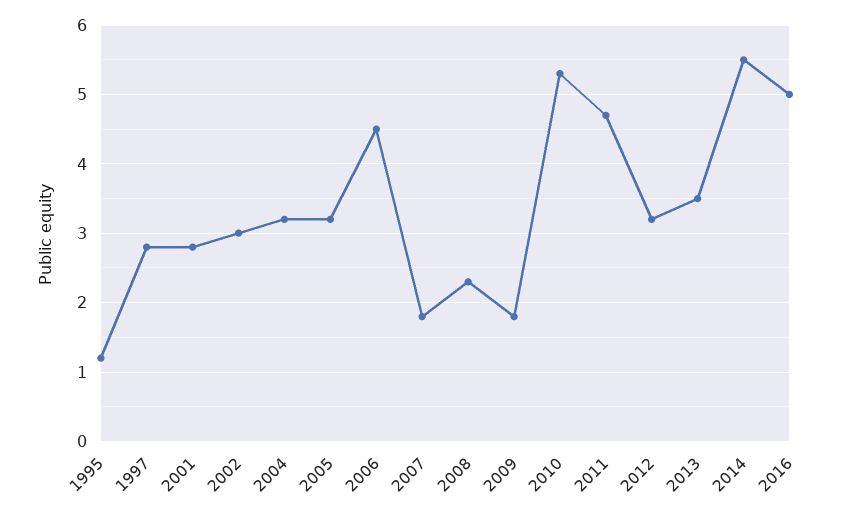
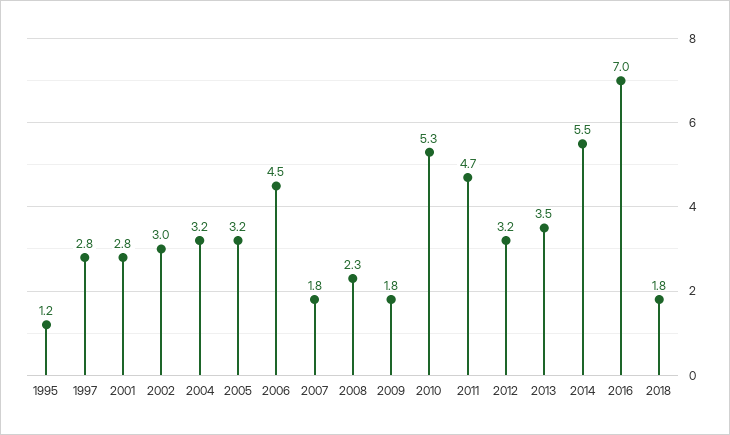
2016: 5 -> 7
2018: none -> 1.8

